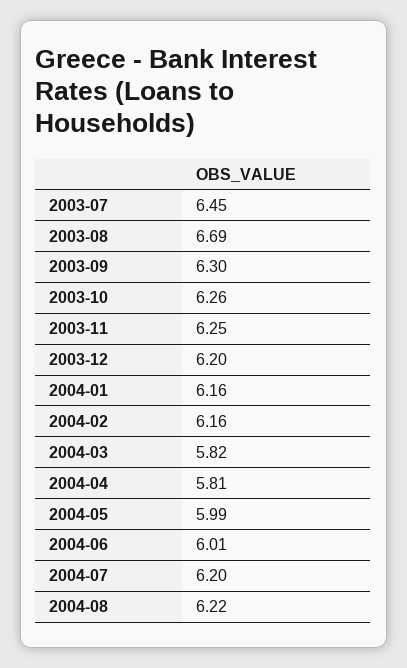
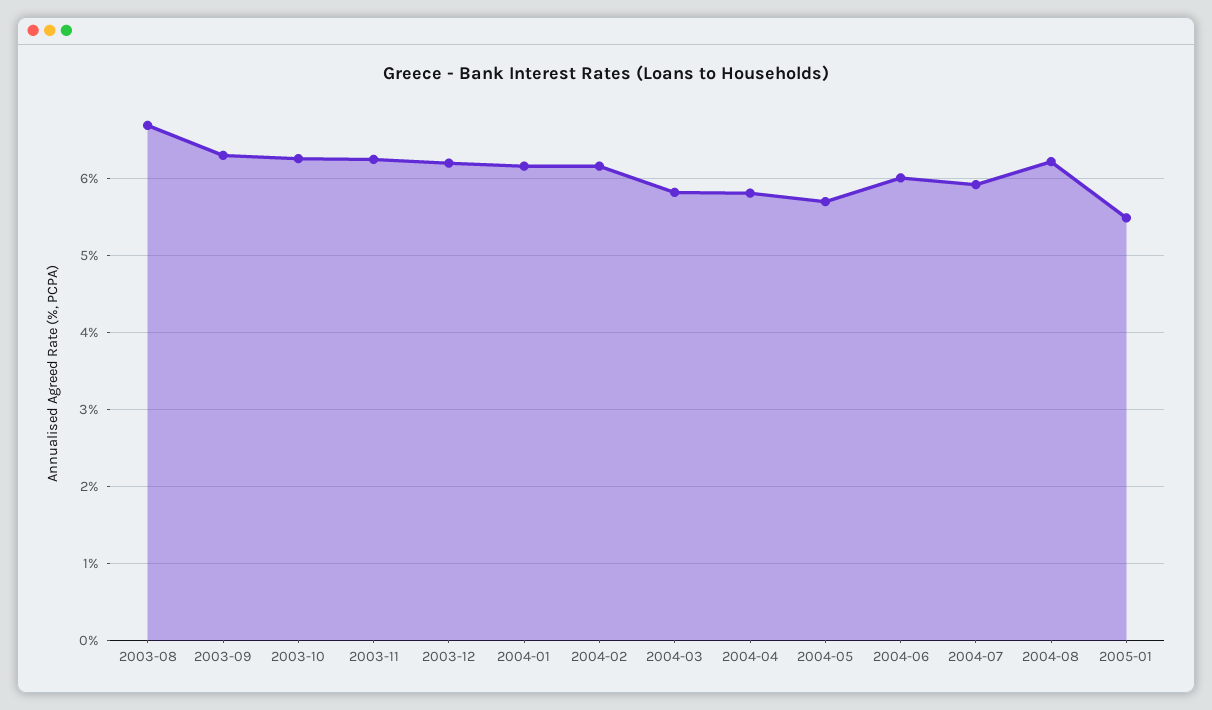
2003-07: 6.45 -> none
2004-05: 5.99 -> 5.7
2004-07: 6.2 -> 5.9
2005-01: none -> 5.5

